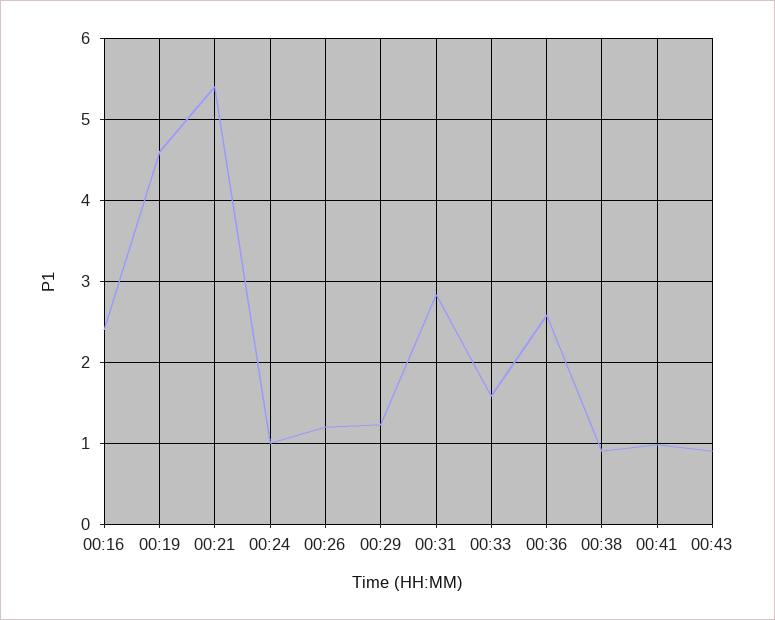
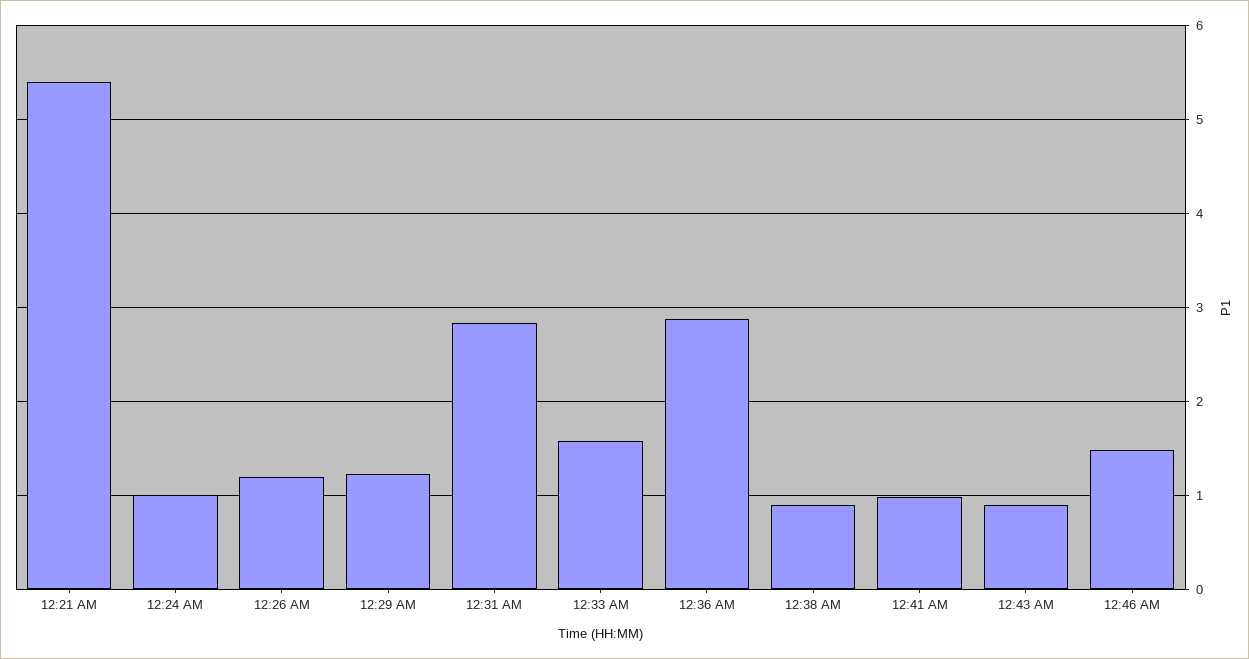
00:16: 2.4 -> none
00:19: 4.6 -> none
00:36: 2.6 -> 2.9
12:46 AM: none -> 1.5

